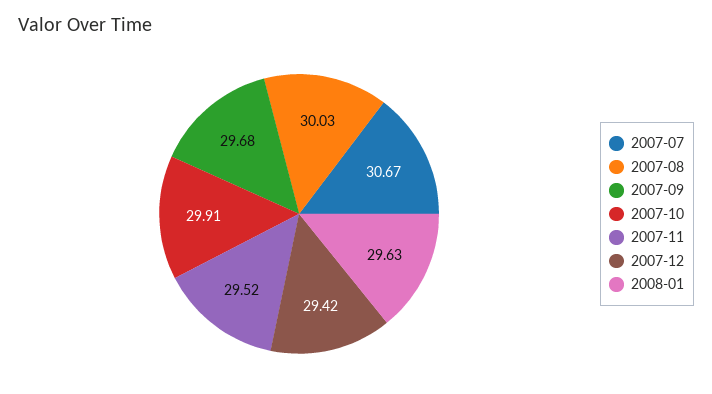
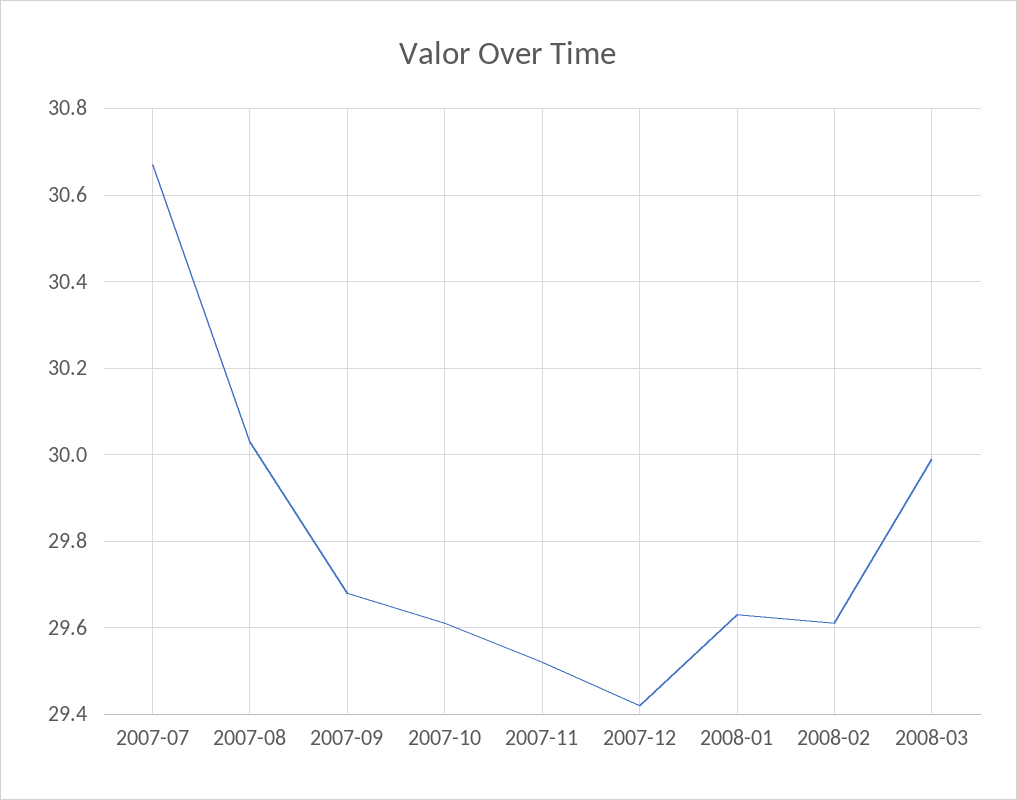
2007-10: 29.91 -> 29.6
2008-02: none -> 29.6
2008-03: none -> 30

